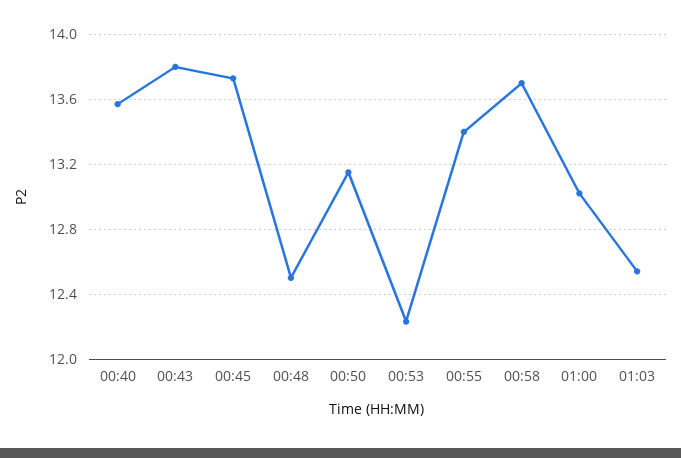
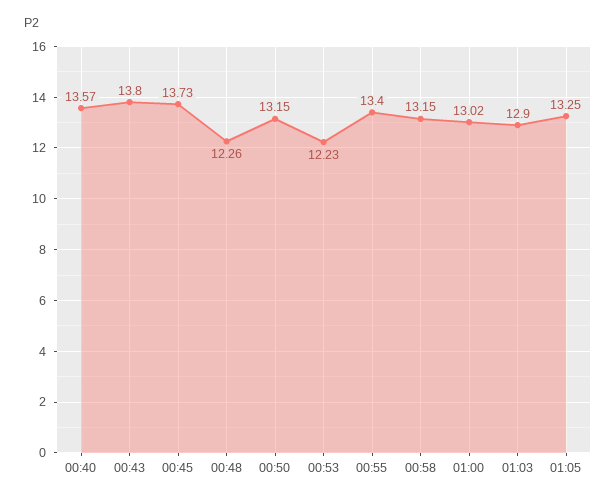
00:48: 12.5 -> 12.26
00:58: 13.7 -> 13.15
01:03: 12.55 -> 12.9
01:05: none -> 13.25

